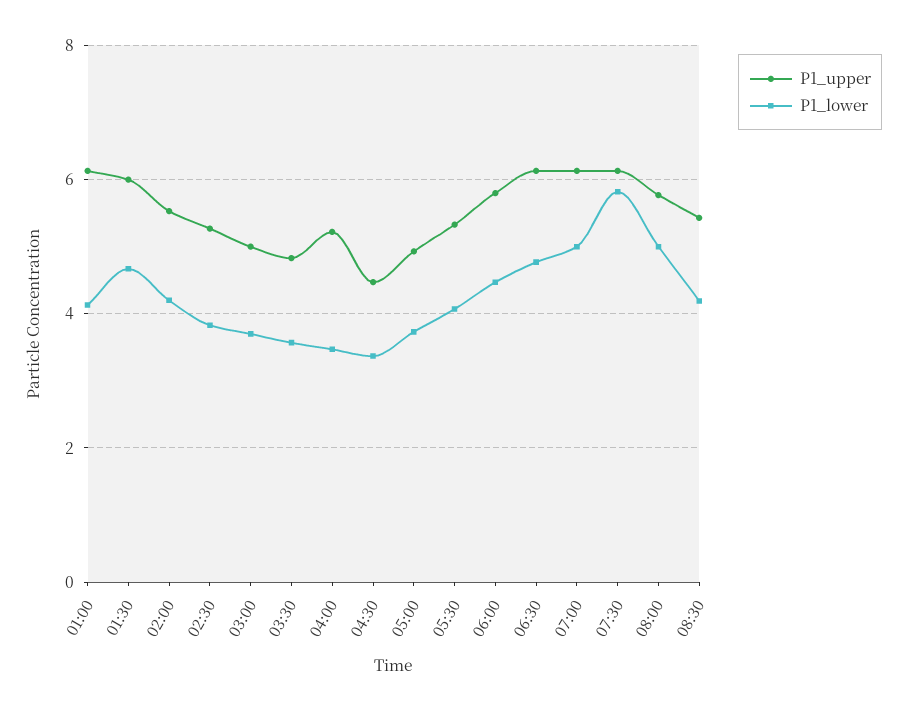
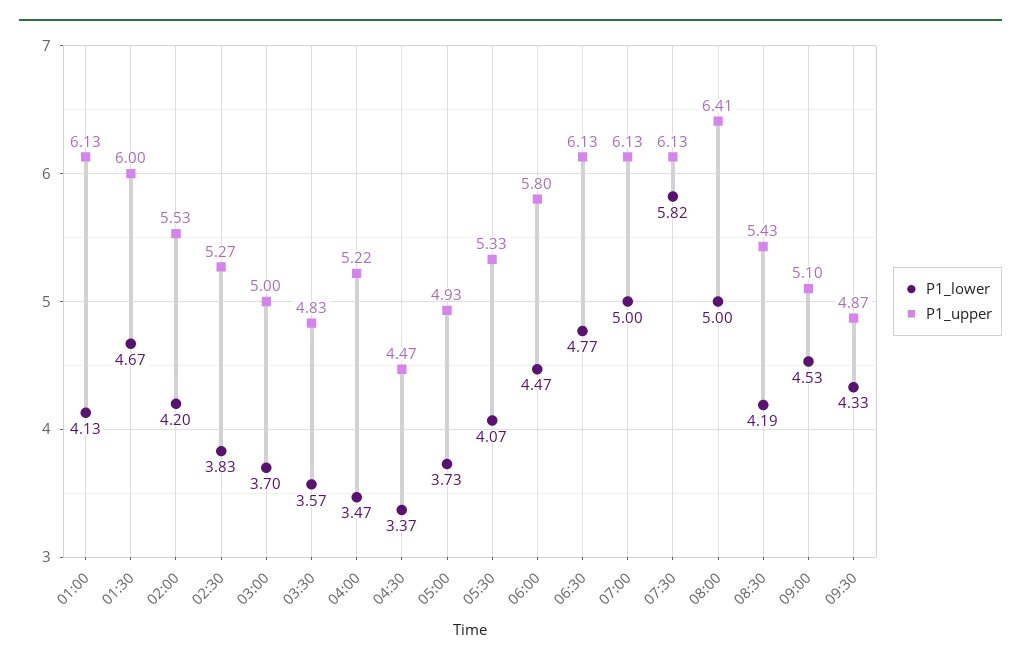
P1_upper, 08:00: 5.8 -> 6.41
P1_lower, 09:00: none -> 4.53
P1_upper, 09:00: none -> 5.1
P1_lower, 09:30: none -> 4.33
P1_upper, 09:30: none -> 4.87

